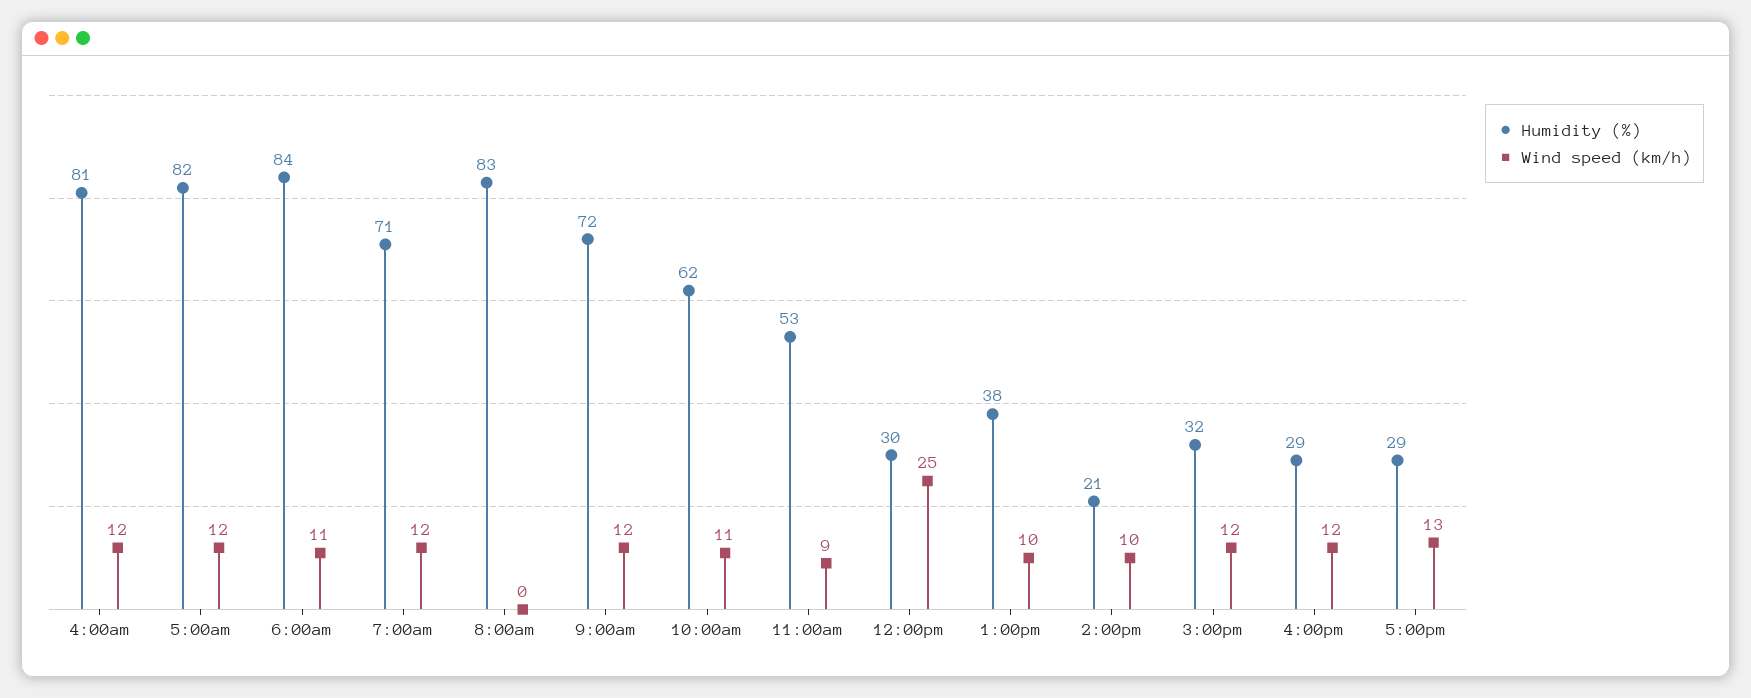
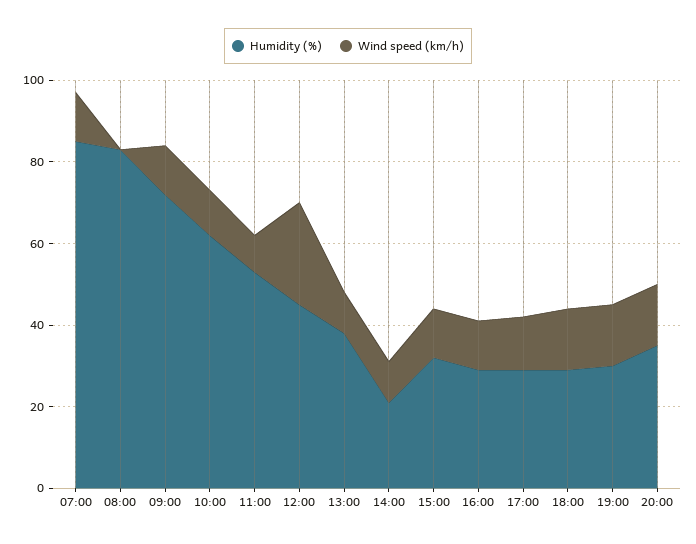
Humidity (%), 4:00am: 81 -> none
Wind speed (km/h), 4:00am: 12 -> none
Humidity (%), 5:00am: 82 -> none
Wind speed (km/h), 5:00am: 12 -> none
Humidity (%), 6:00am: 84 -> none
Wind speed (km/h), 6:00am: 11 -> none
Humidity (%), 7:00am: 71 -> 85
Humidity (%), 12:00pm: 30 -> 45
Humidity (%), 18:00: none -> 30
Wind speed (km/h), 18:00: none -> 15
Humidity (%), 19:00: none -> 30
Wind speed (km/h), 19:00: none -> 15
Humidity (%), 20:00: none -> 35
Wind speed (km/h), 20:00: none -> 15

